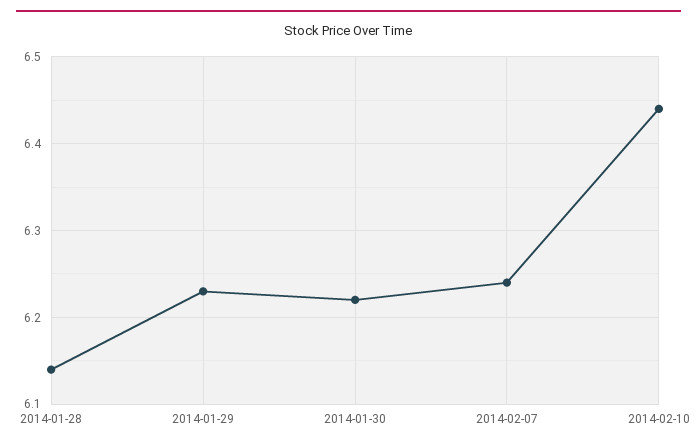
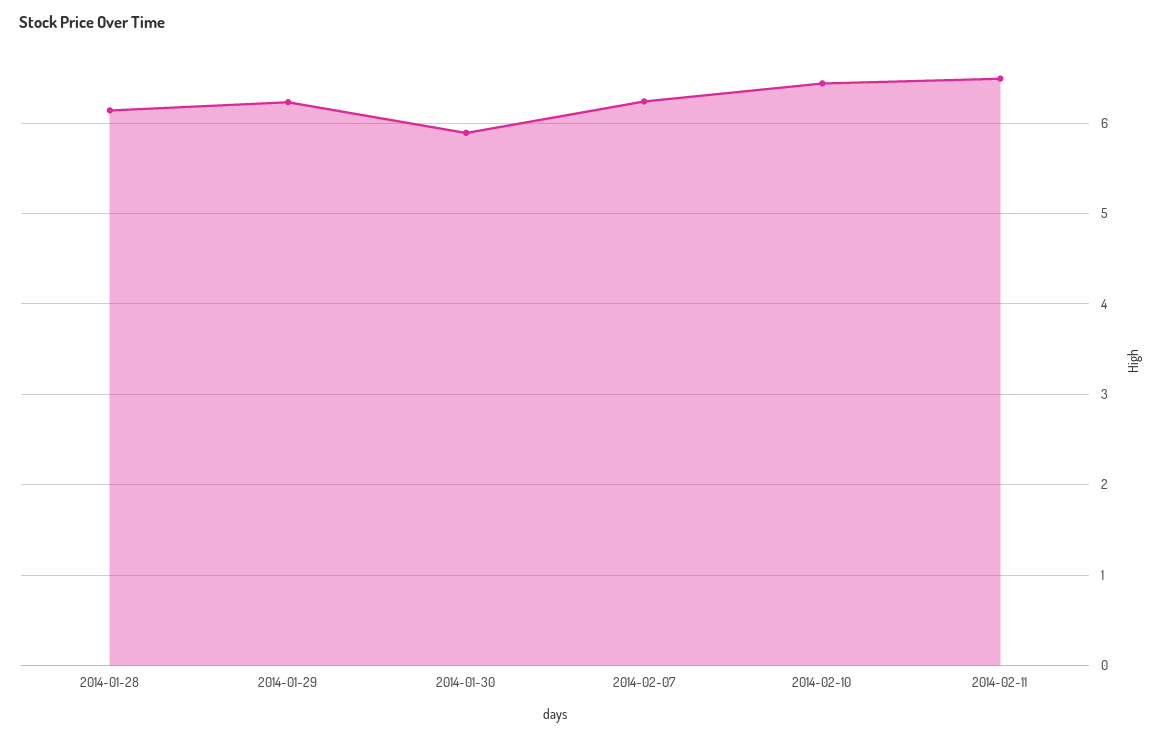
2014-01-30: 6.22 -> 5.9
2014-02-11: none -> 6.5

